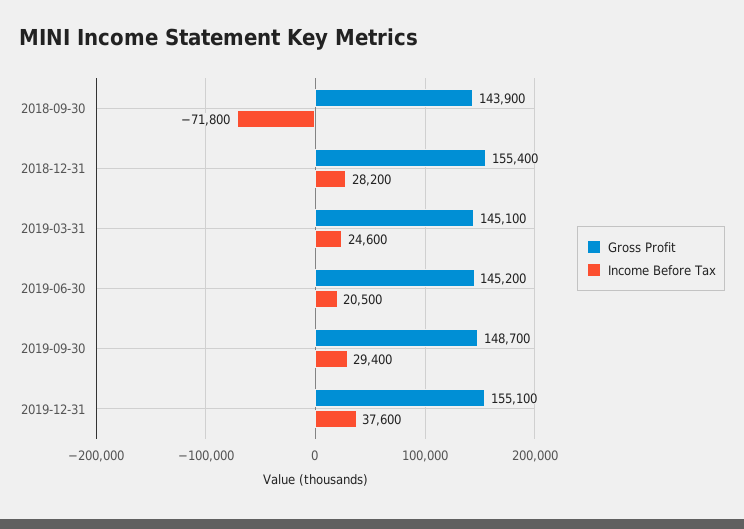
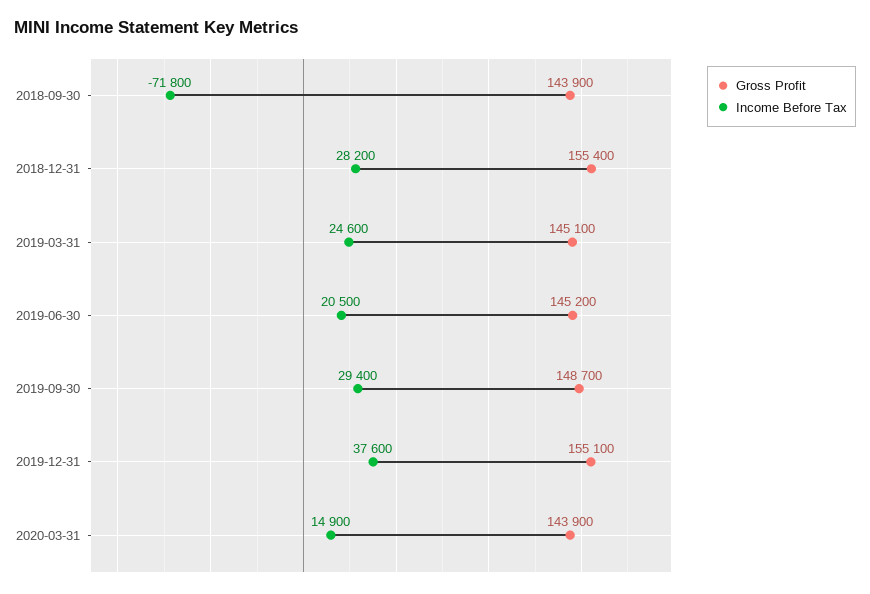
Gross Profit, 2020-03-31: none -> 143900
Income Before Tax, 2020-03-31: none -> 14900

